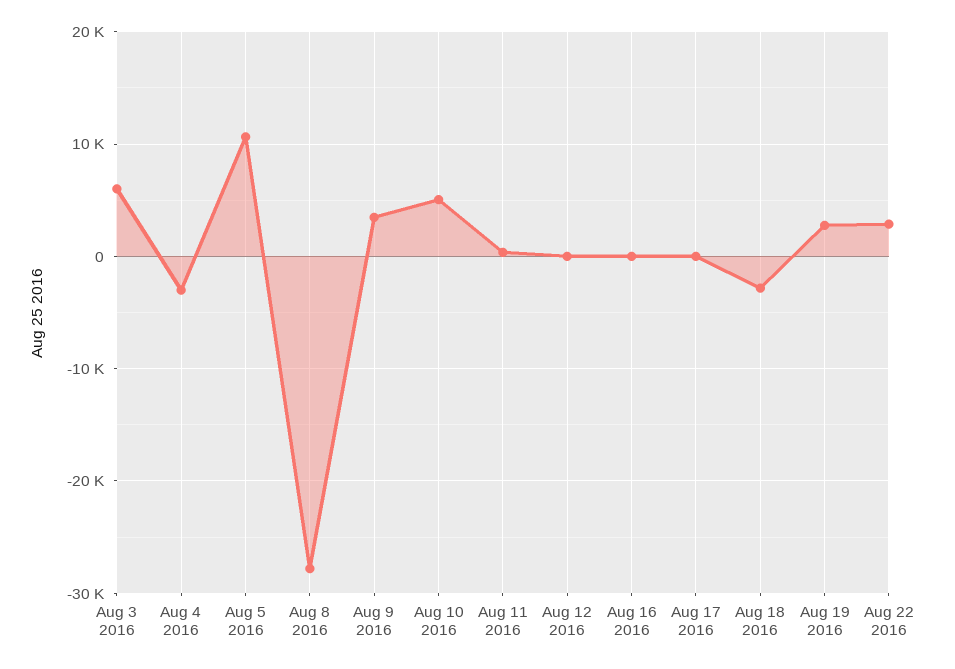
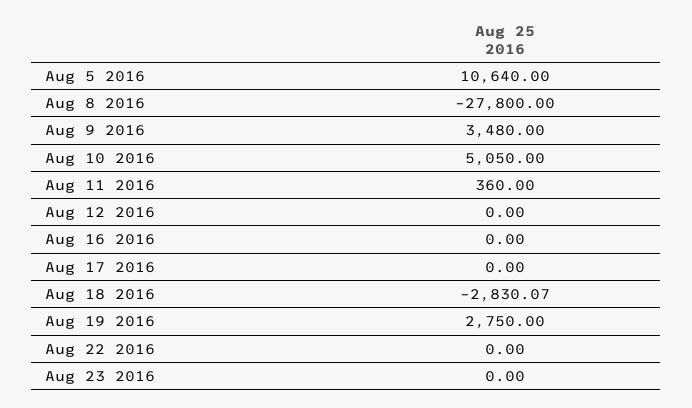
Aug 3 2016: 6000 -> none
Aug 4 2016: -3000 -> none
Aug 22 2016: 3000 -> 0
Aug 23 2016: none -> 0

